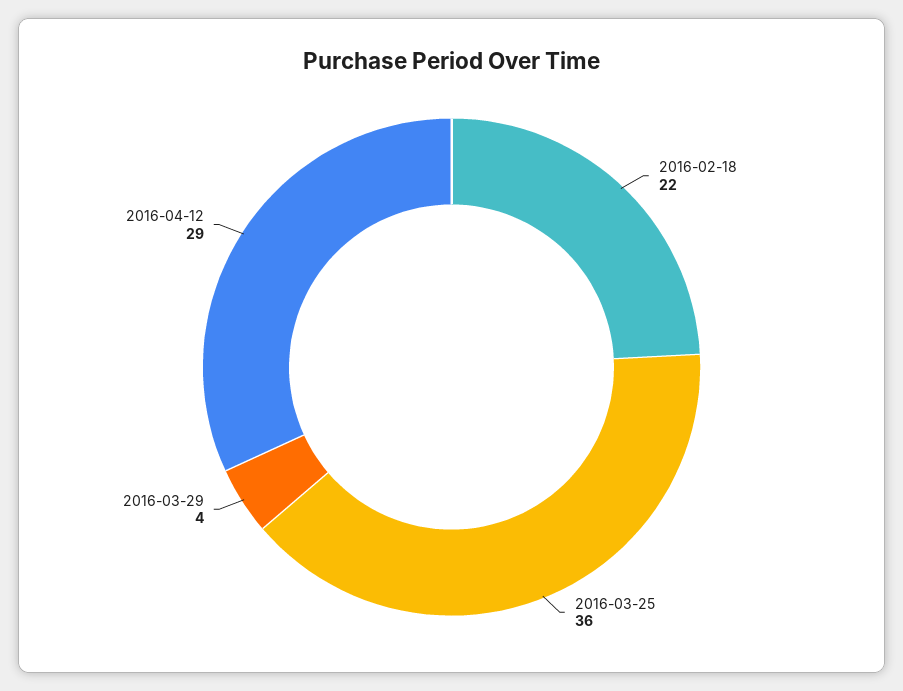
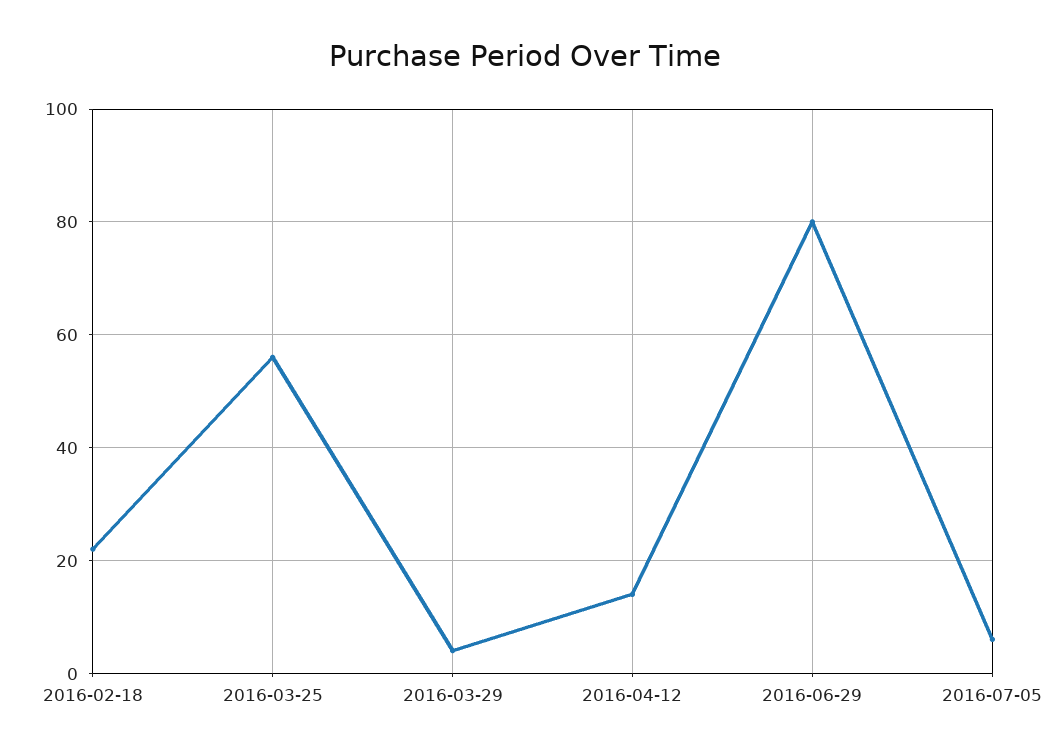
2016-03-25: 36 -> 55
2016-04-12: 29 -> 15
2016-06-29: none -> 80
2016-07-05: none -> 5

